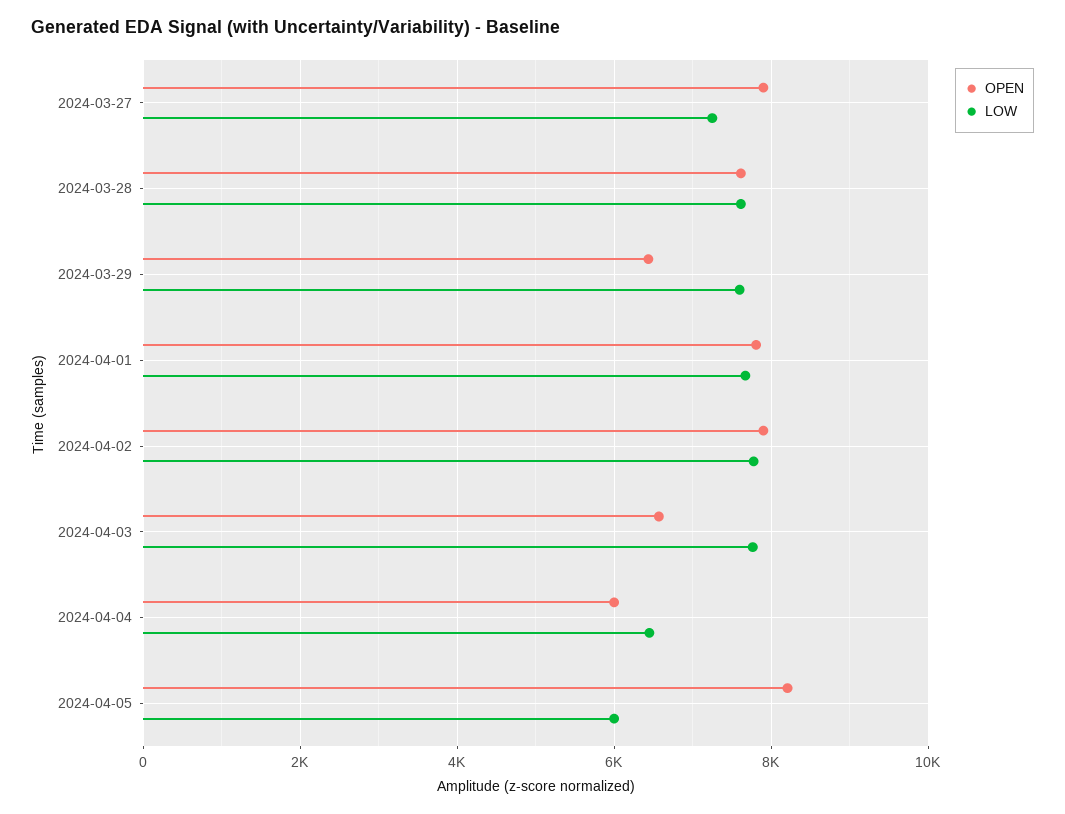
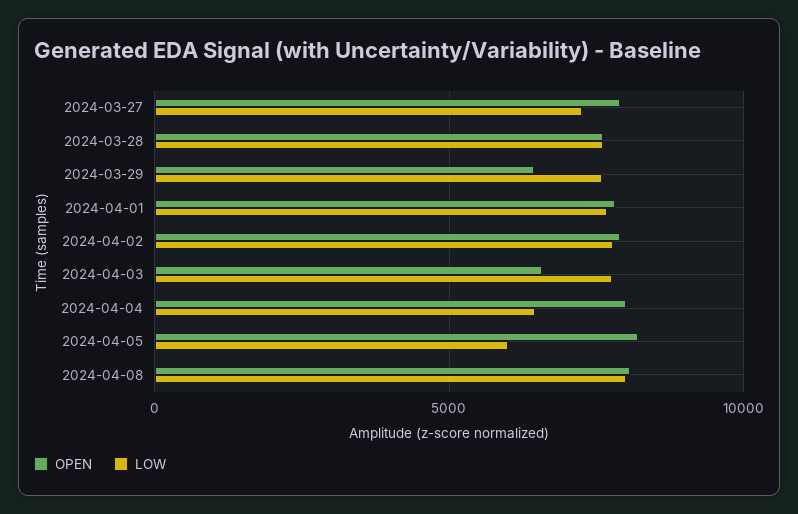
OPEN, 2024-04-04: 6000 -> 8000
OPEN, 2024-04-08: none -> 8000
LOW, 2024-04-08: none -> 8000

